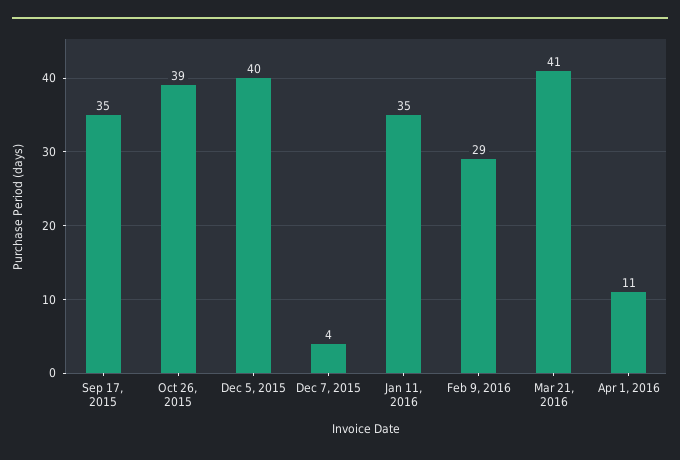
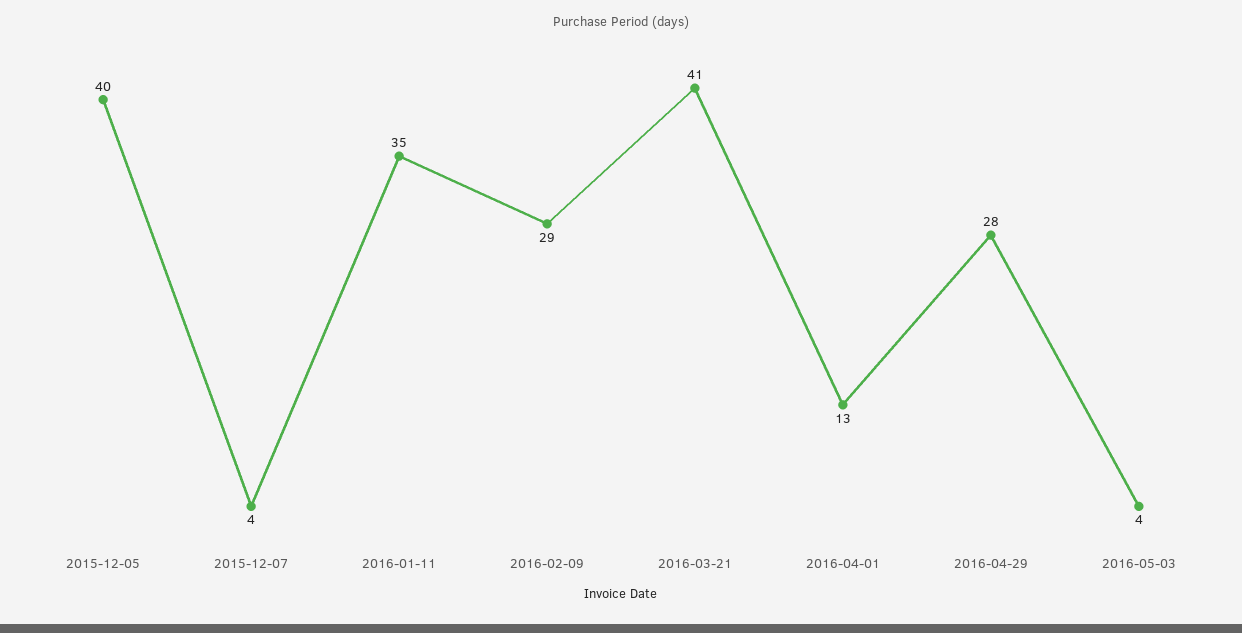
Sep 17, 2015: 35 -> none
Oct 26, 2015: 39 -> none
Apr 1, 2016: 11 -> 13
2016-04-29: none -> 28
2016-05-03: none -> 4

